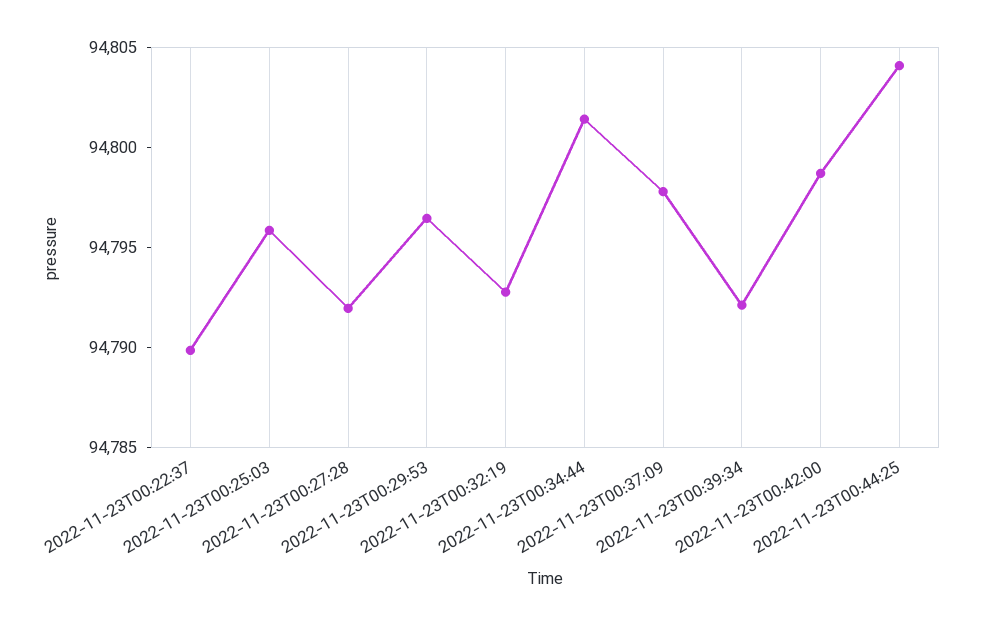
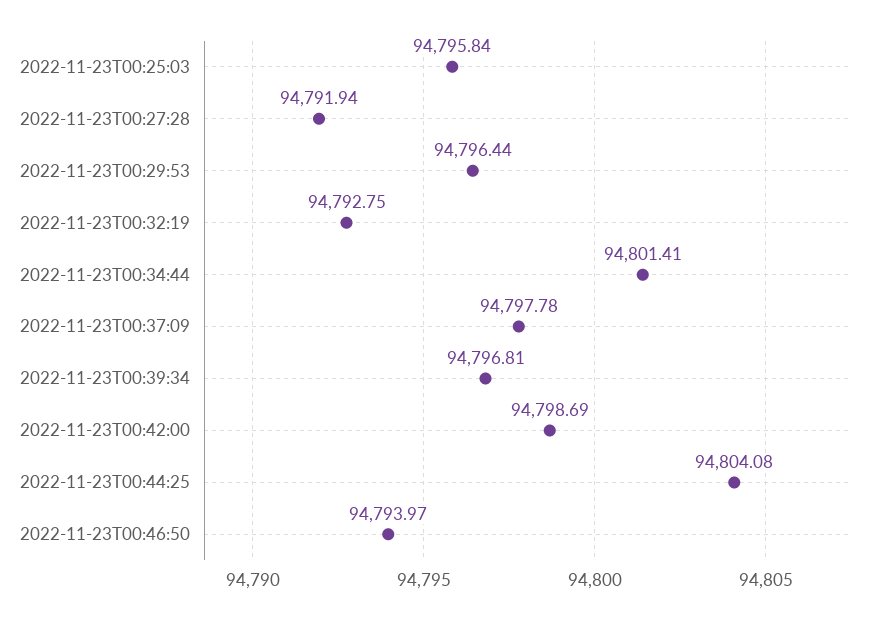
2022-11-23T00:22:37: 94790 -> none
2022-11-23T00:39:34: 94792 -> 94796.81
2022-11-23T00:46:50: none -> 94793.97

